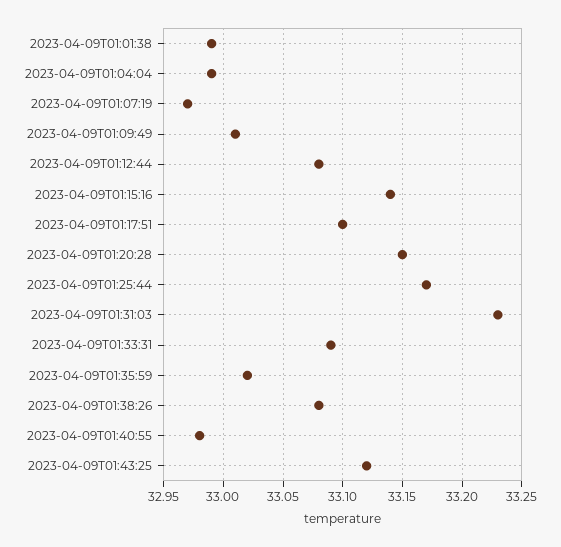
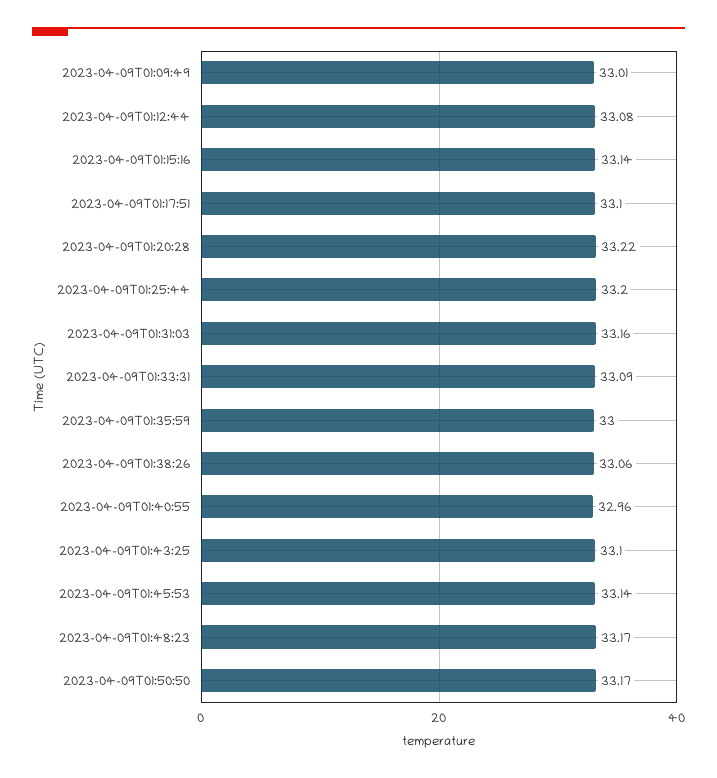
2023-04-09T01:01:38: 32.99 -> none
2023-04-09T01:04:04: 32.99 -> none
2023-04-09T01:07:19: 32.97 -> none
2023-04-09T01:20:28: 33.15 -> 33.22
2023-04-09T01:25:44: 33.17 -> 33.2
2023-04-09T01:31:03: 33.23 -> 33.16
2023-04-09T01:35:59: 33.02 -> 33
2023-04-09T01:38:26: 33.08 -> 33.06
2023-04-09T01:40:55: 32.98 -> 32.96
2023-04-09T01:43:25: 33.12 -> 33.1
2023-04-09T01:45:53: none -> 33.14
2023-04-09T01:48:23: none -> 33.17
2023-04-09T01:50:50: none -> 33.17

